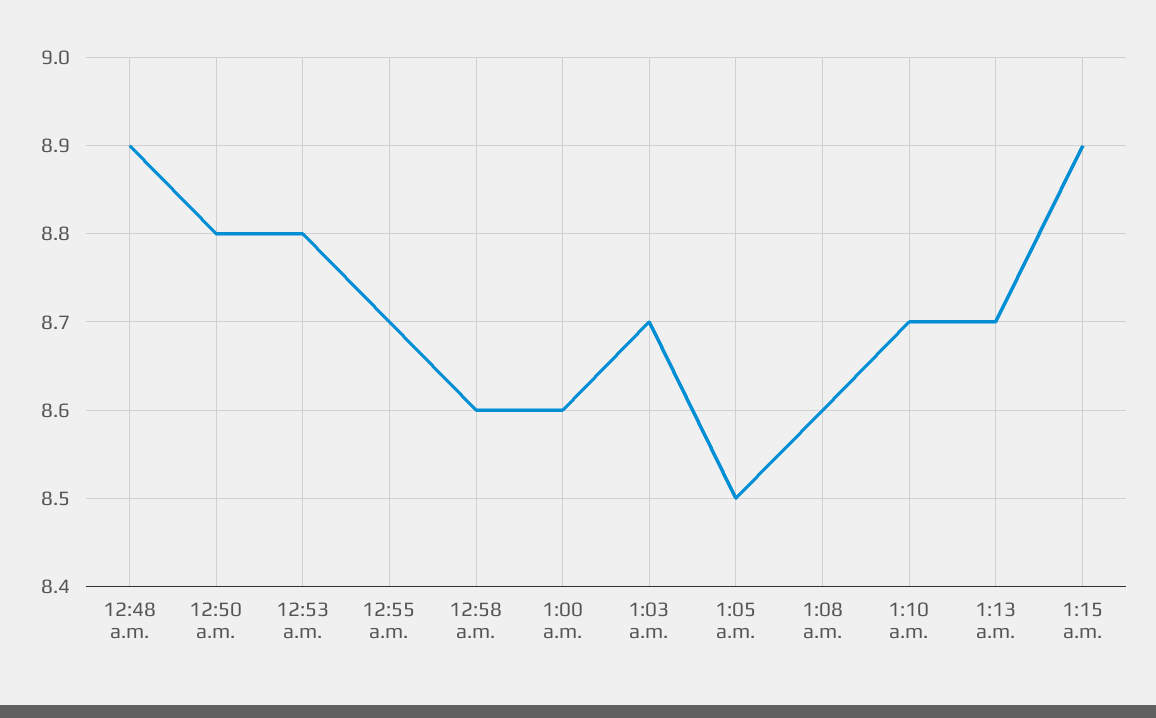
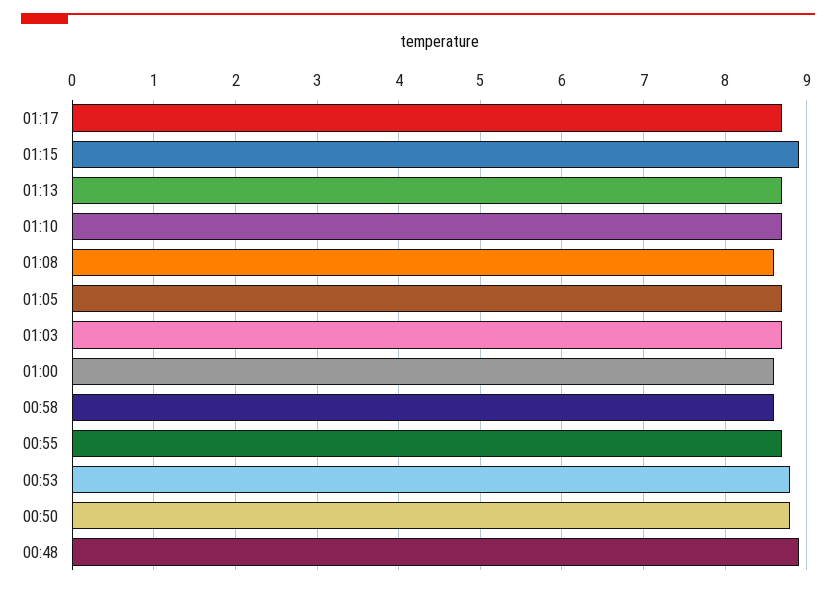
1:05 a.m.: 8.5 -> 8.7
01:17: none -> 8.7

